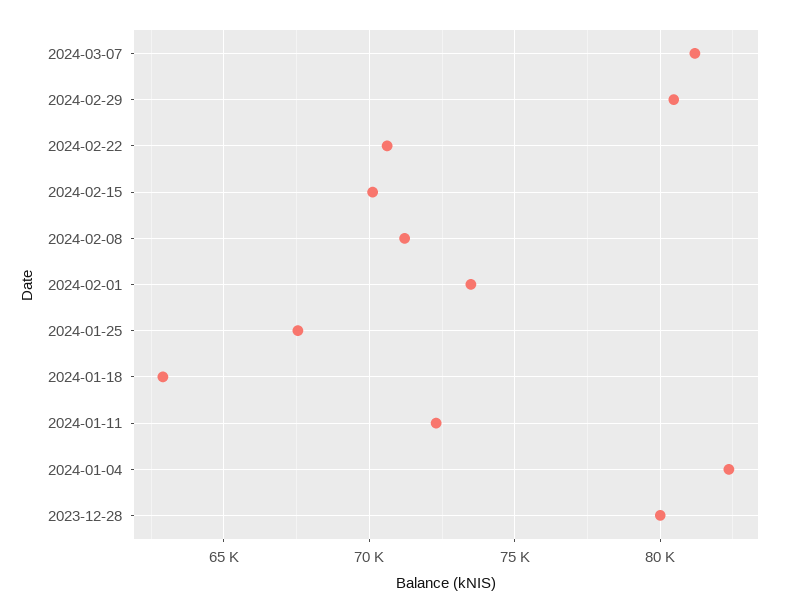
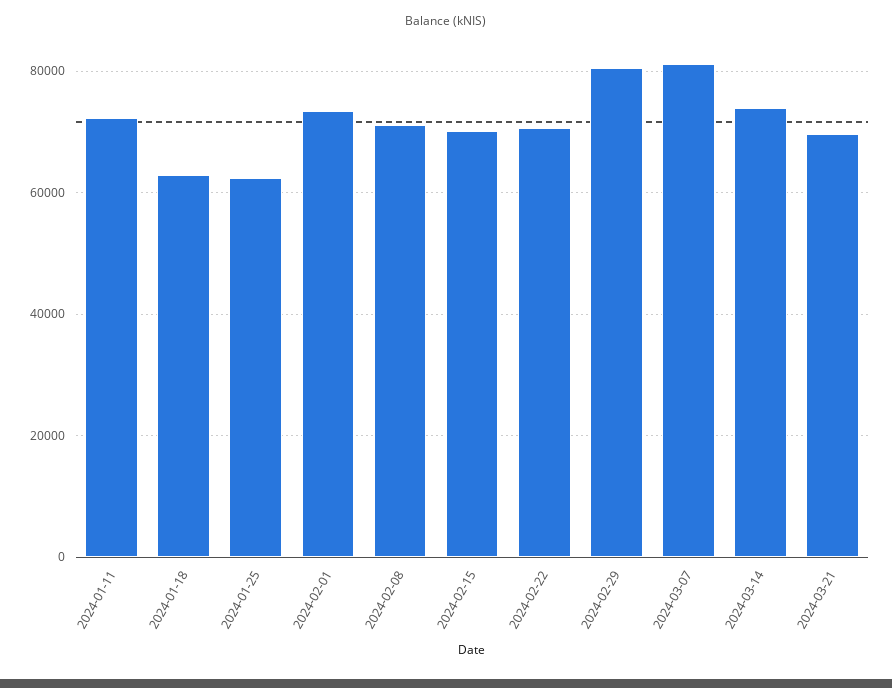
2024-01-25: 67500 -> 62000
2024-01-04: 82500 -> none
2023-12-28: 80000 -> none
2024-03-14: none -> 74000
2024-03-21: none -> 70000

